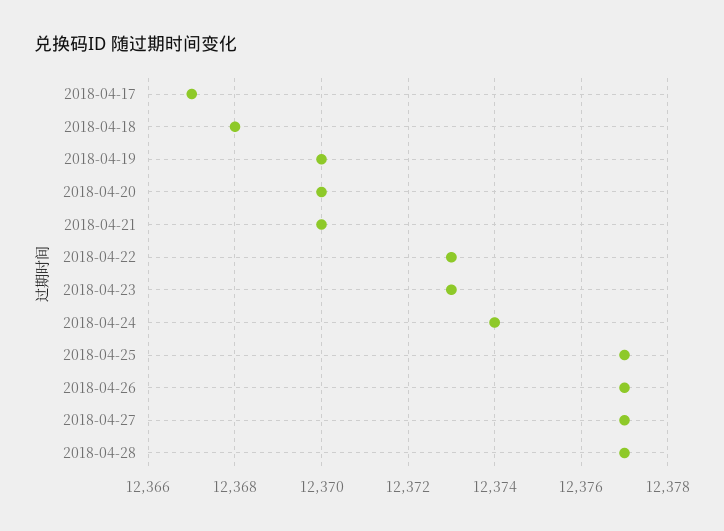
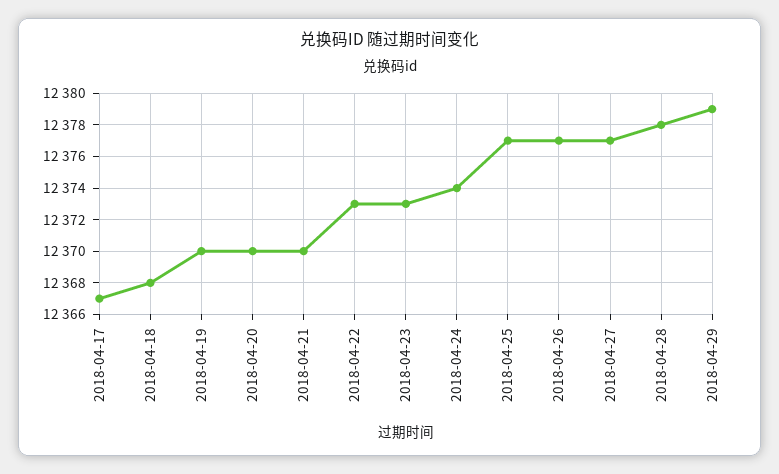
2018-04-28: 12377 -> 12378
2018-04-29: none -> 12379

